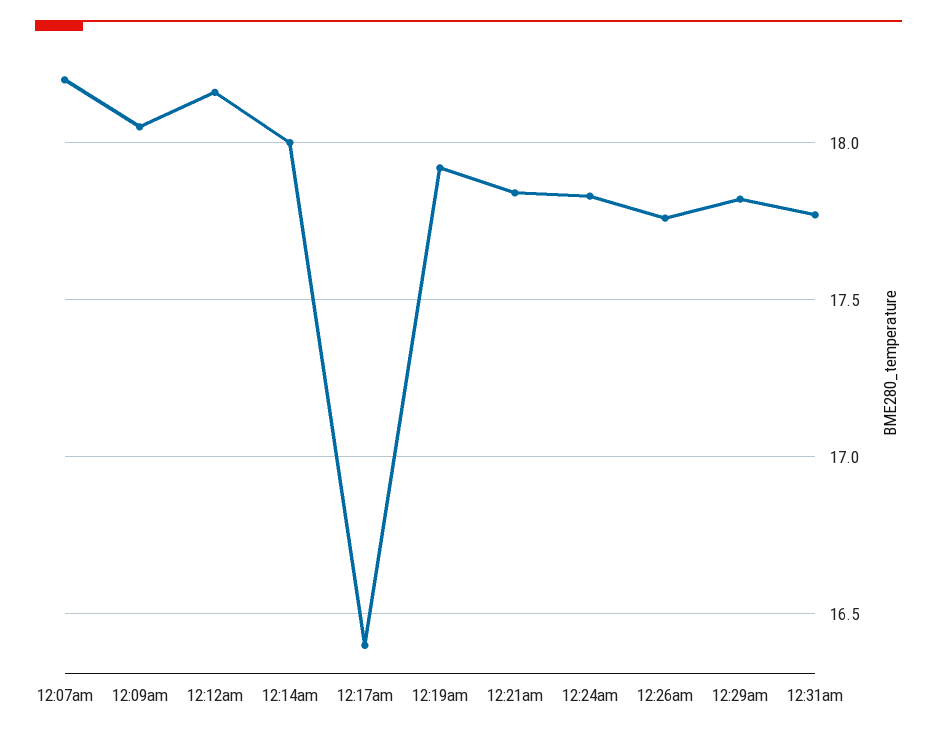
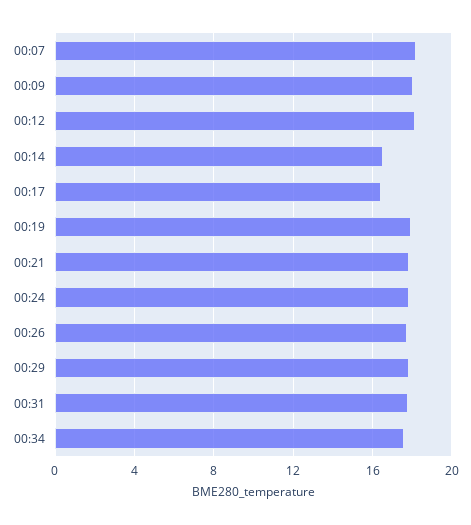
12:14am: 18 -> 16.5
00:34: none -> 17.5

